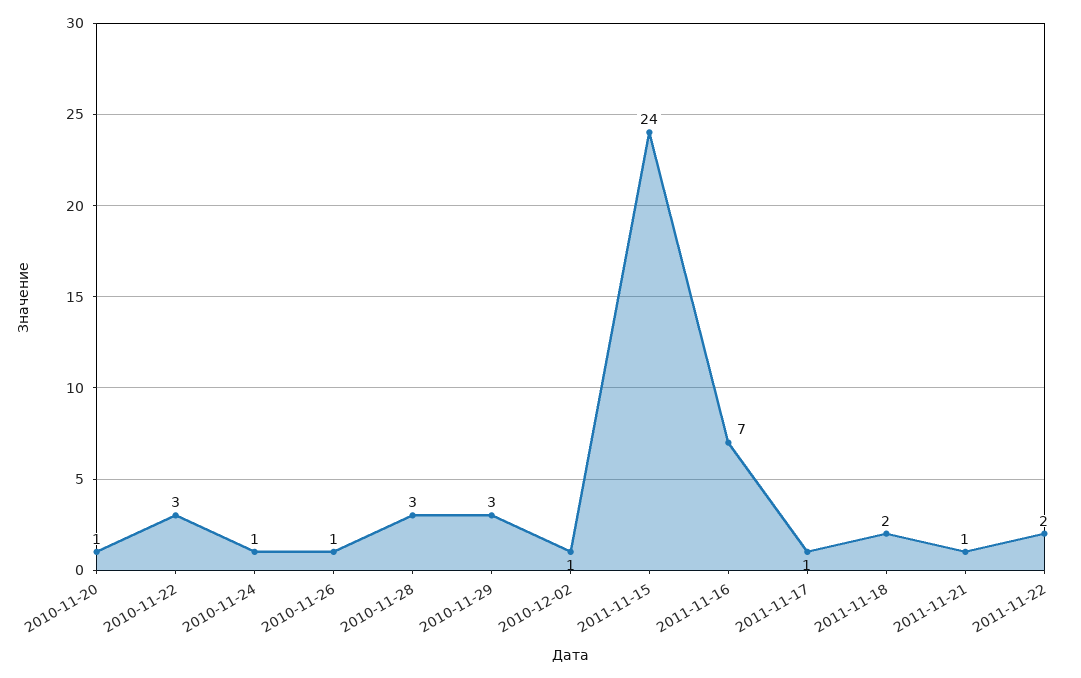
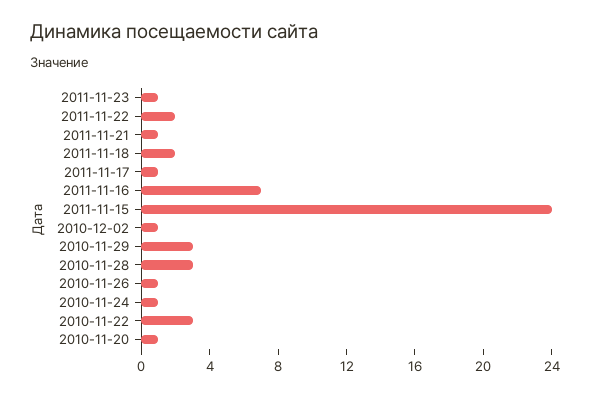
2011-11-23: none -> 1

